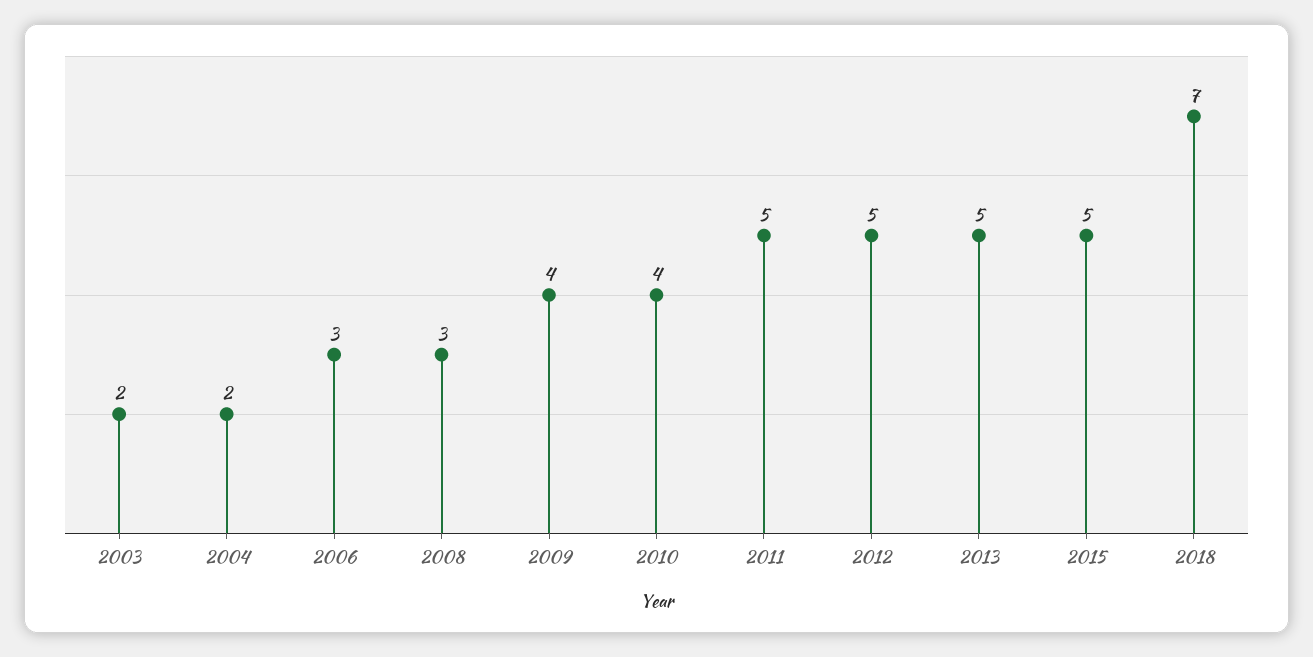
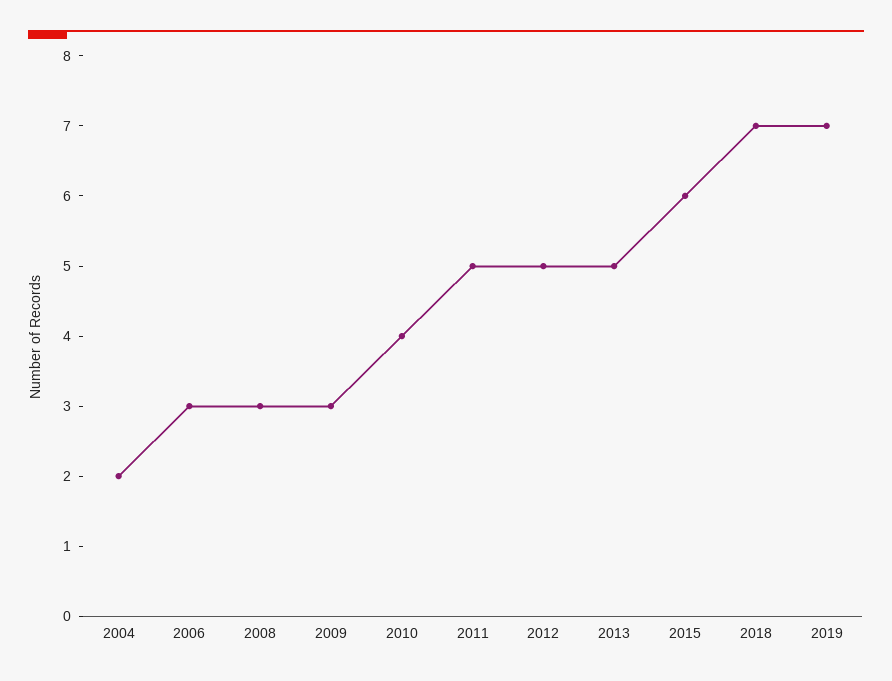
2003: 2 -> none
2009: 4 -> 3
2015: 5 -> 6
2019: none -> 7

